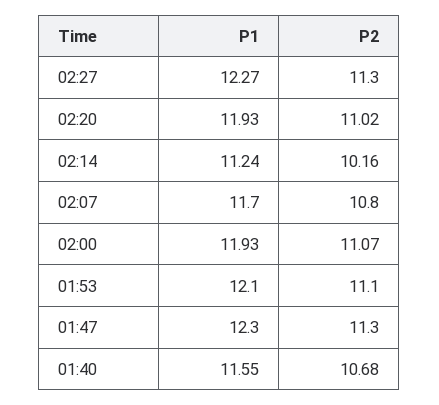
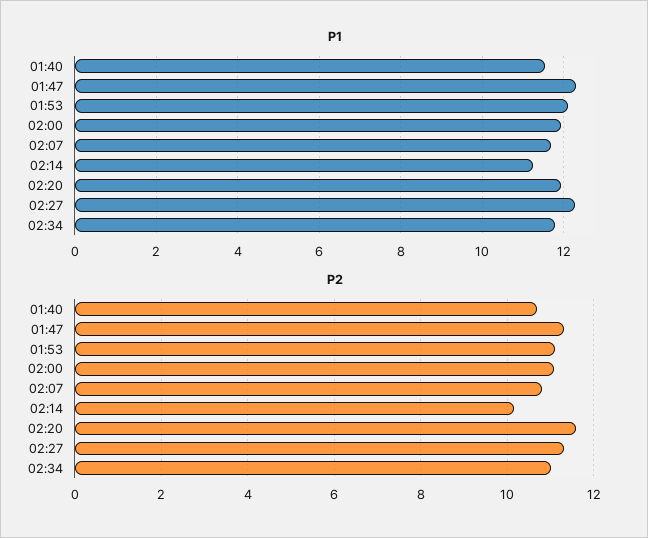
P2, 02:20: 11.02 -> 11.6
P1, 02:34: none -> 11.8
P2, 02:34: none -> 11

